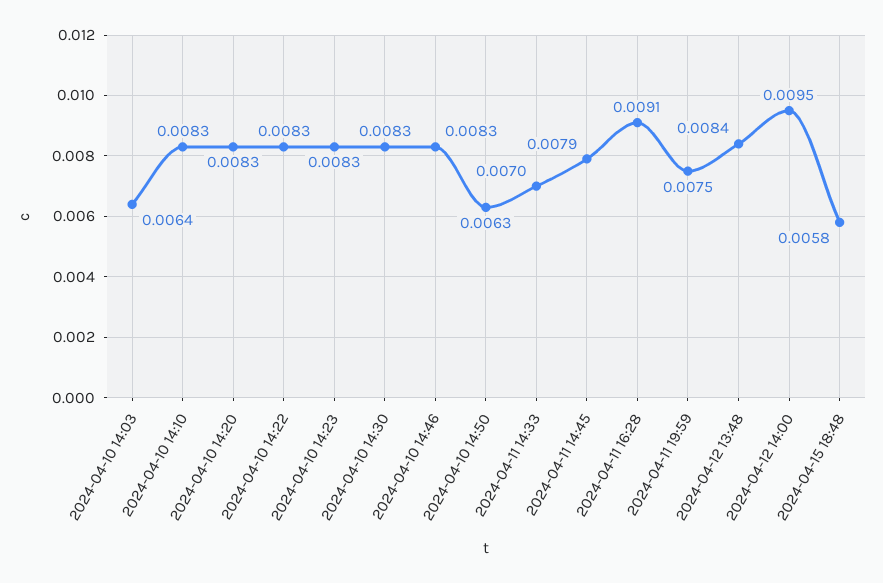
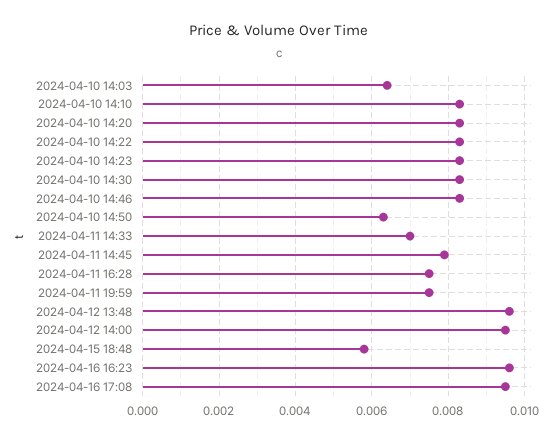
2024-04-11 16:28: 0.0091 -> 0.0075
2024-04-12 13:48: 0.0084 -> 0.0095
2024-04-16 16:23: none -> 0.0095
2024-04-16 17:08: none -> 0.0095

